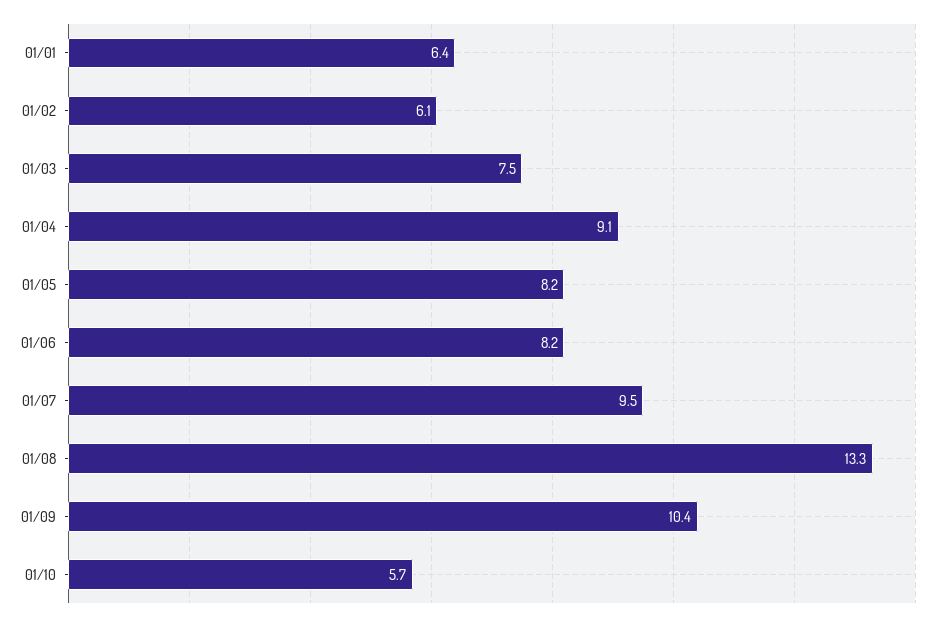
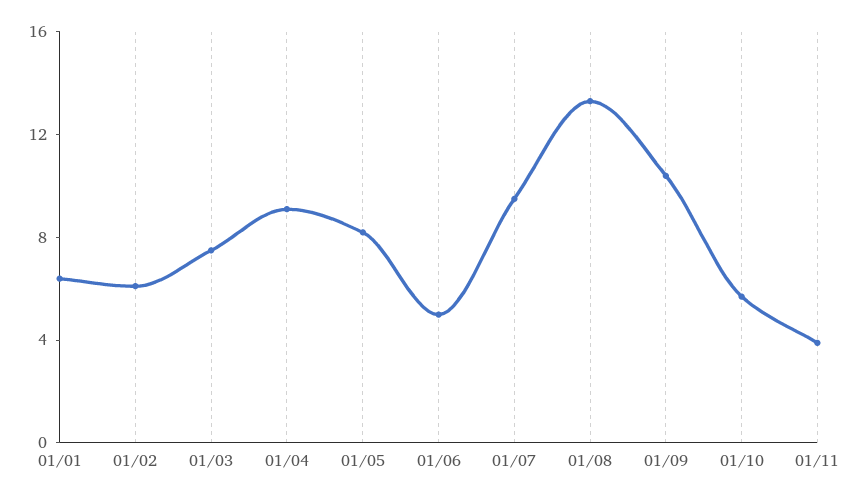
01/06: 8.2 -> 5
01/11: none -> 4

